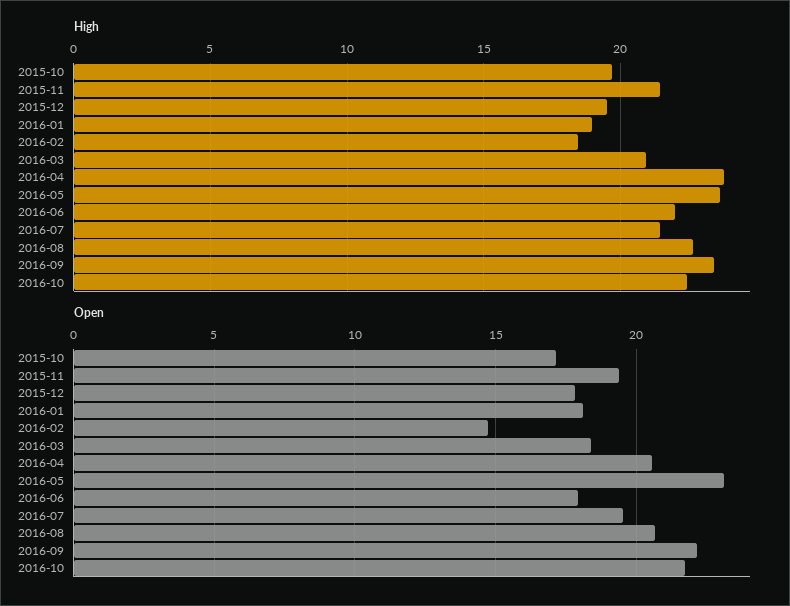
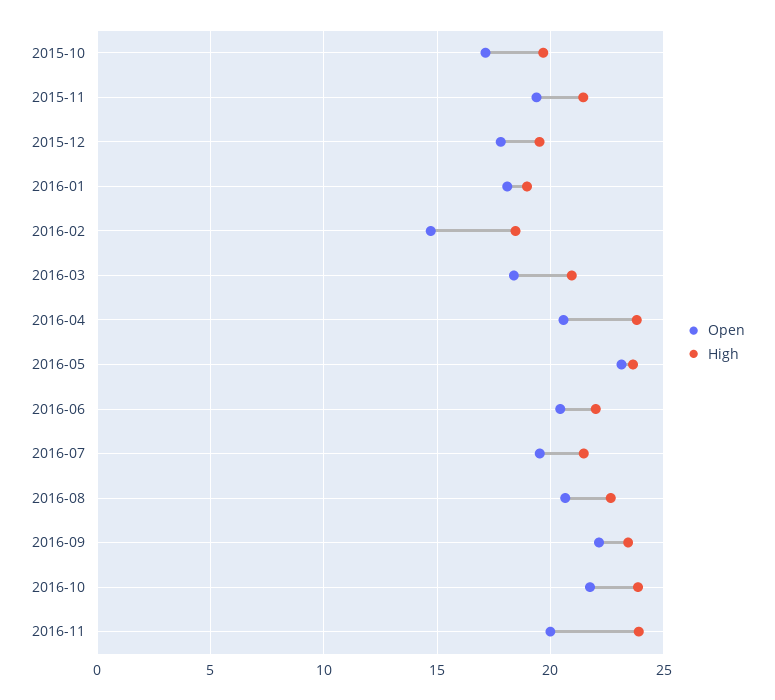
High, 2016-10: 22.5 -> 24
Open, 2016-06: 18 -> 20.5
Open, 2016-11: none -> 20
High, 2016-11: none -> 24

